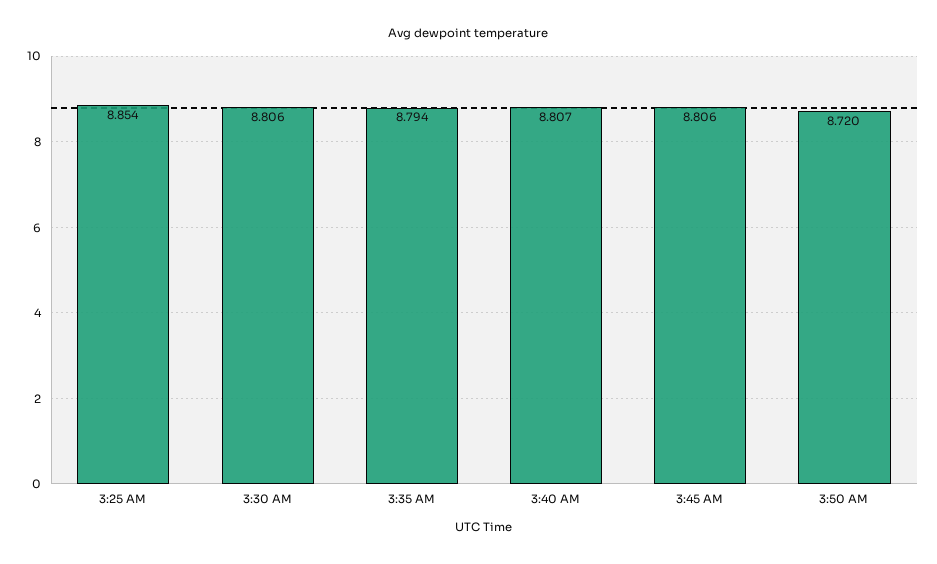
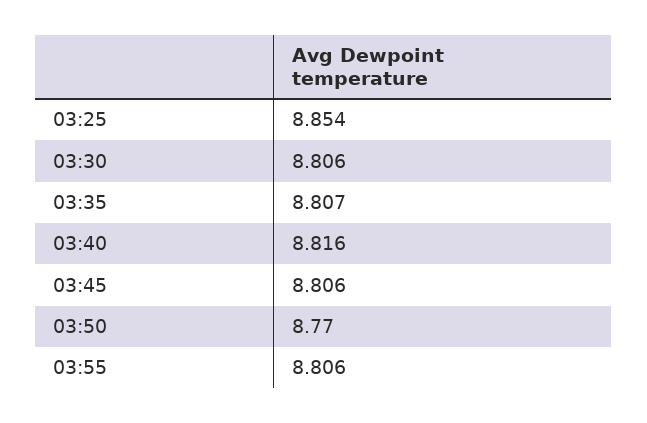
3:35 AM: 8.794 -> 8.807
3:40 AM: 8.807 -> 8.816
3:50 AM: 8.72 -> 8.77
03:55: none -> 8.806

